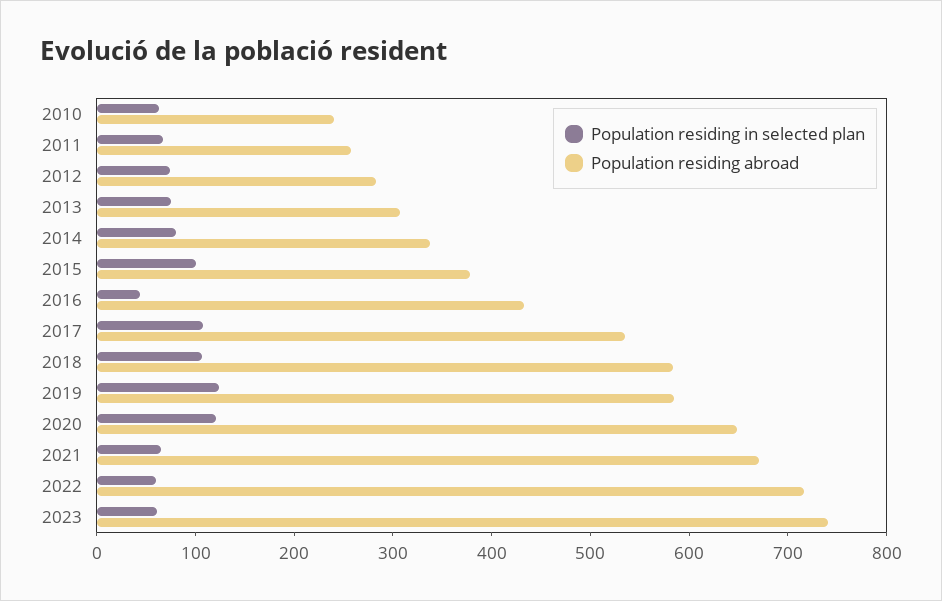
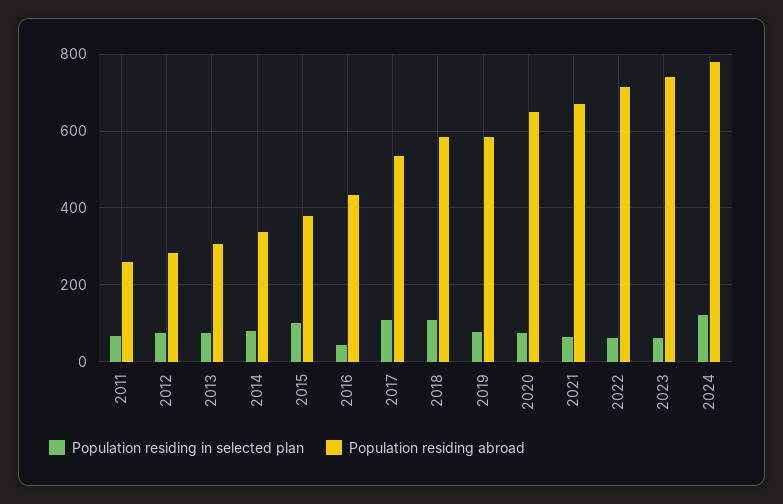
Population residing in selected plan, 2010: 60 -> none
Population residing abroad, 2010: 240 -> none
Population residing in selected plan, 2019: 120 -> 80
Population residing in selected plan, 2020: 120 -> 80
Population residing in selected plan, 2024: none -> 120
Population residing abroad, 2024: none -> 780

